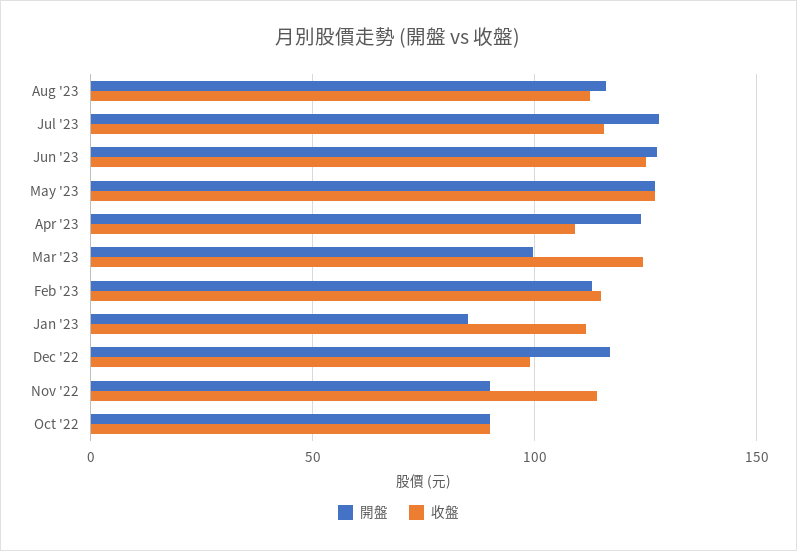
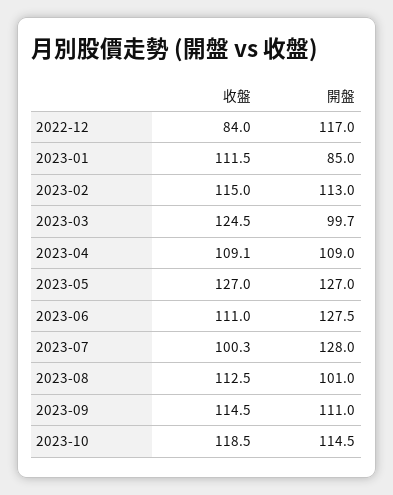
開盤, Aug '23: 115 -> 101
收盤, Jul '23: 115 -> 100.3
收盤, Jun '23: 125 -> 111
開盤, Apr '23: 125 -> 109
收盤, Dec '22: 100 -> 84
開盤, Nov '22: 90 -> none
收盤, Nov '22: 115 -> none
開盤, Oct '22: 90 -> none
收盤, Oct '22: 90 -> none
收盤, 2023-09: none -> 114.5
開盤, 2023-09: none -> 111
收盤, 2023-10: none -> 118.5
開盤, 2023-10: none -> 114.5

